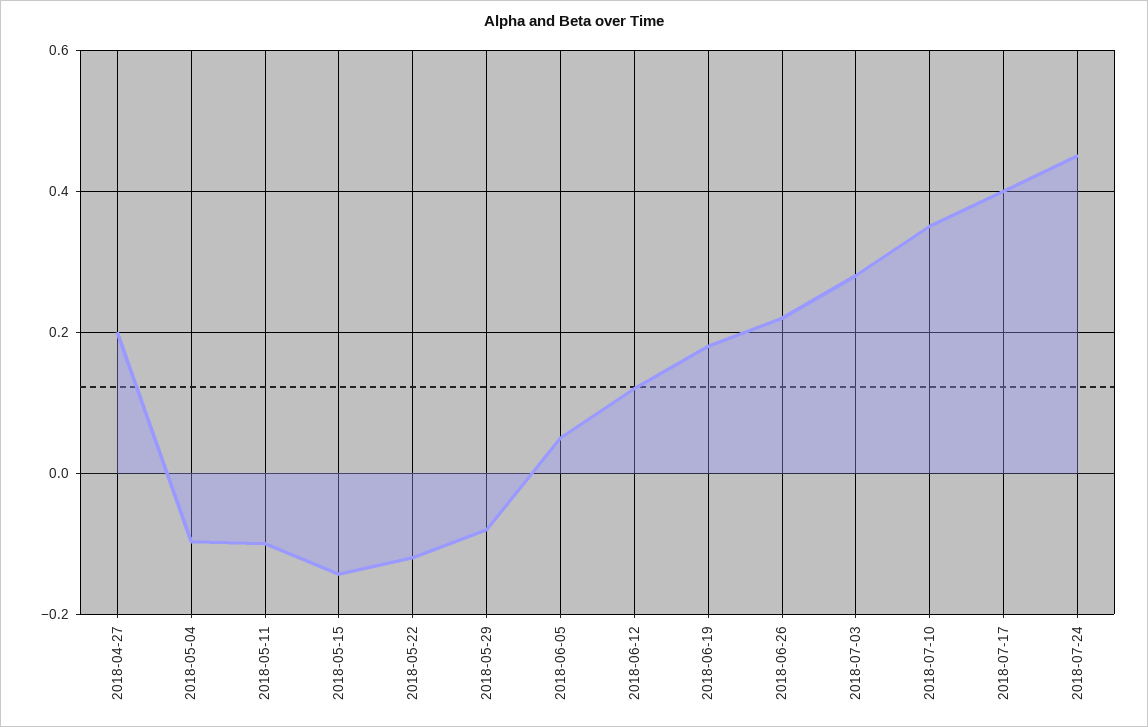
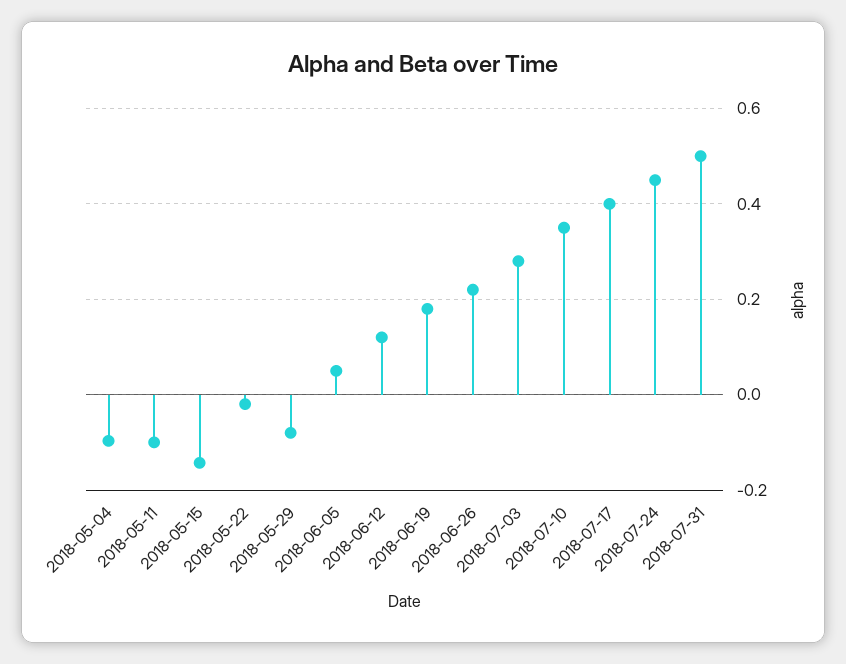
2018-04-27: 0.2 -> none
2018-05-22: -0.12 -> -0.02
2018-07-31: none -> 0.5

